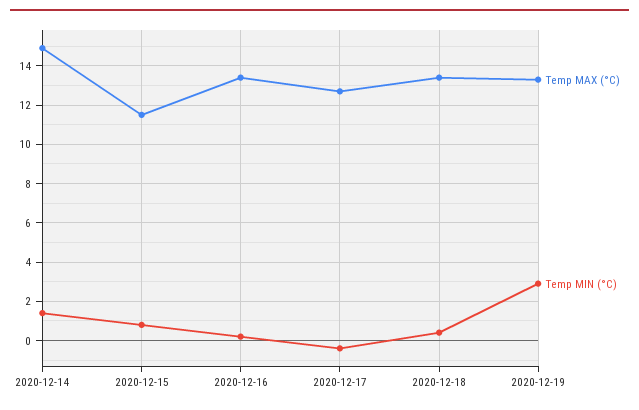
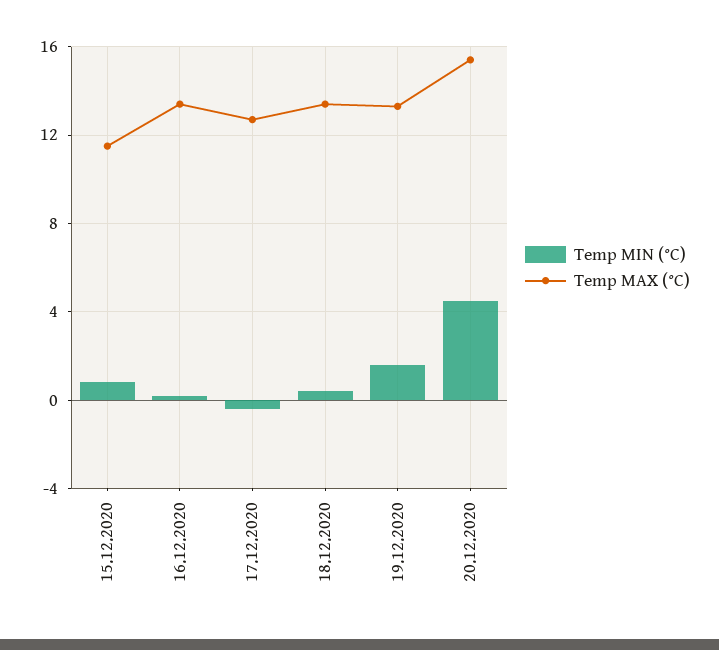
Temp MAX (°C), 2020-12-14: 15 -> none
Temp MIN (°C), 2020-12-14: 1.5 -> none
Temp MIN (°C), 2020-12-19: 3 -> 1.5
Temp MIN (°C), 20.12.2020: none -> 4.5
Temp MAX (°C), 20.12.2020: none -> 15.5

